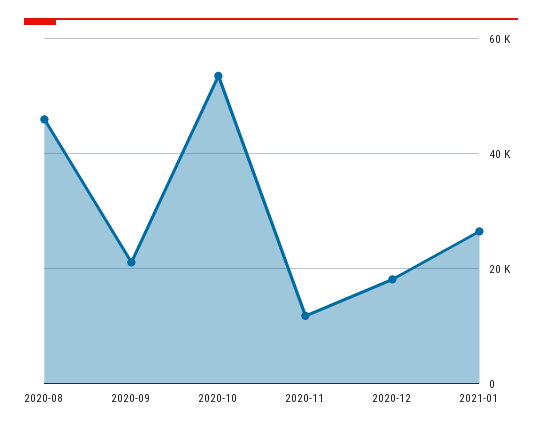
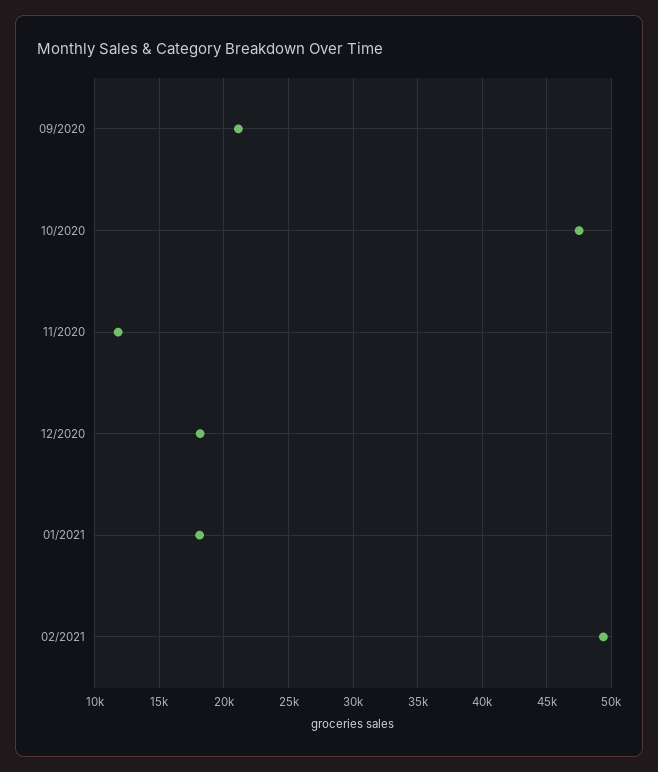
2020-08: 46000 -> none
2020-10: 54000 -> 47500
2021-01: 26000 -> 18000
02/2021: none -> 49500

